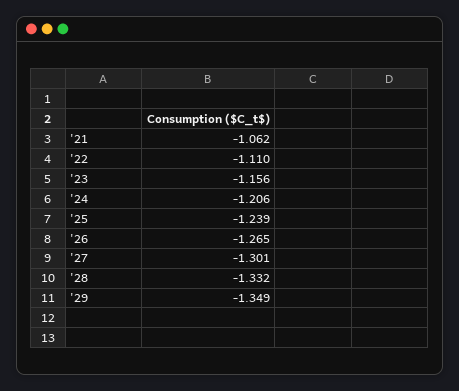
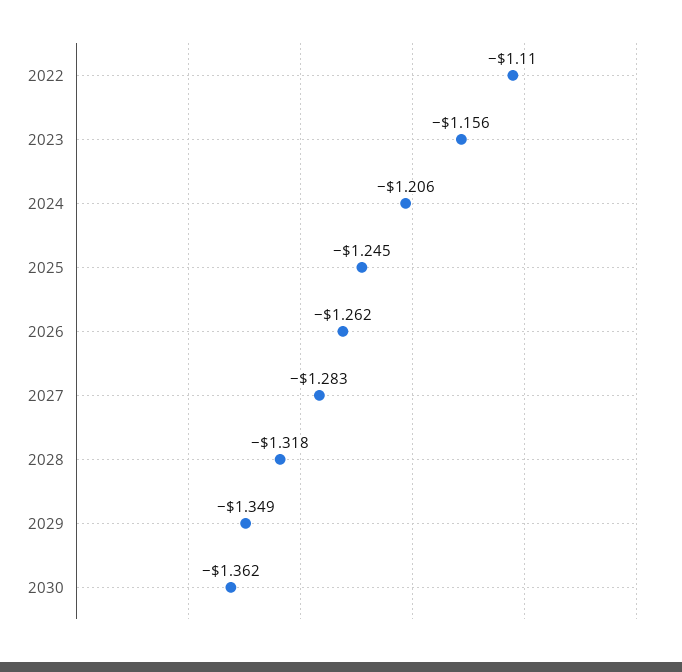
'21: -1.062 -> none
'25: -1.239 -> -1.245
'26: -1.265 -> -1.262
'27: -1.301 -> -1.283
'28: -1.332 -> -1.318
2030: none -> -1.362

